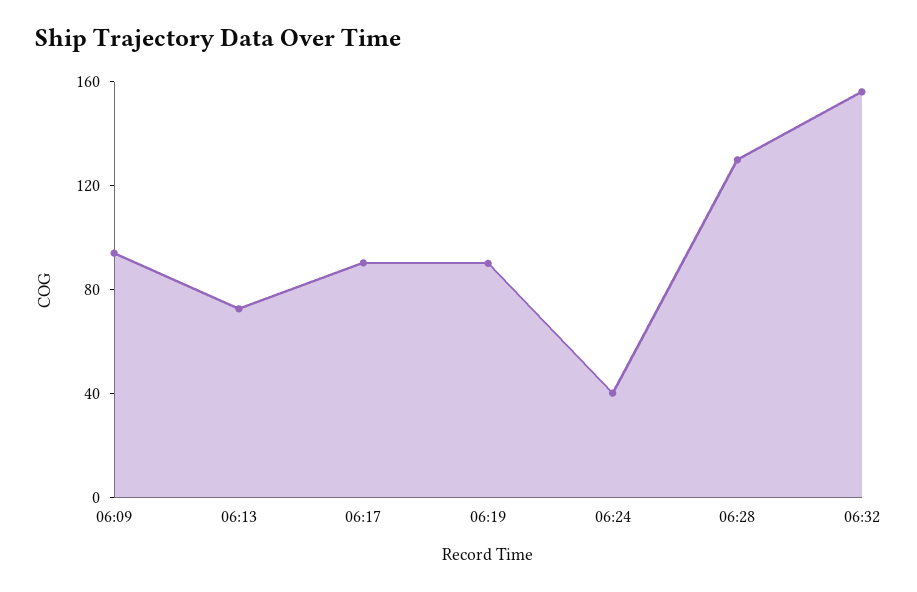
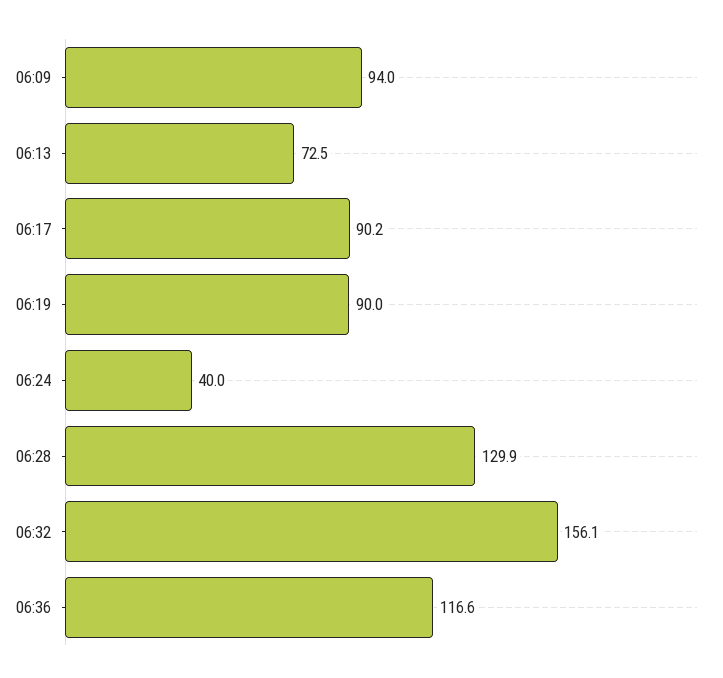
06:36: none -> 116.6

